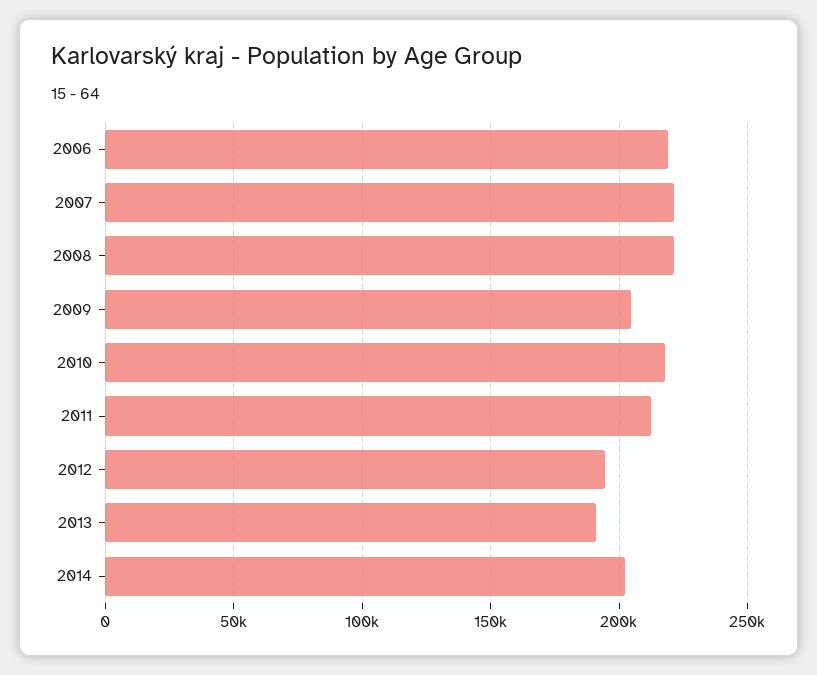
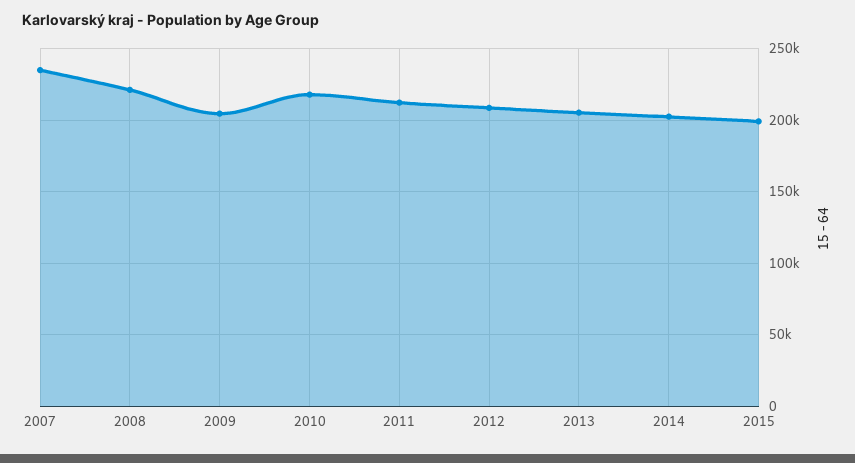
2006: 220000 -> none
2007: 220000 -> 235000
2012: 195000 -> 210000
2013: 190000 -> 205000
2015: none -> 200000

